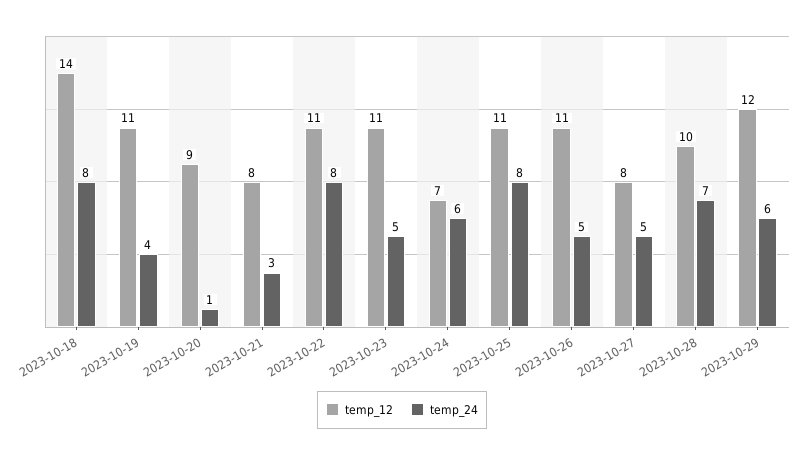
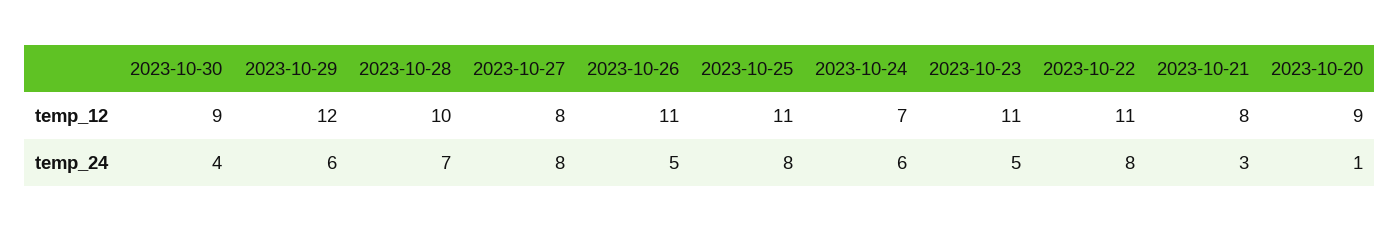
temp_12, 2023-10-18: 14 -> none
temp_24, 2023-10-18: 8 -> none
temp_12, 2023-10-19: 11 -> none
temp_24, 2023-10-19: 4 -> none
temp_24, 2023-10-27: 5 -> 8
temp_12, 2023-10-30: none -> 9
temp_24, 2023-10-30: none -> 4

